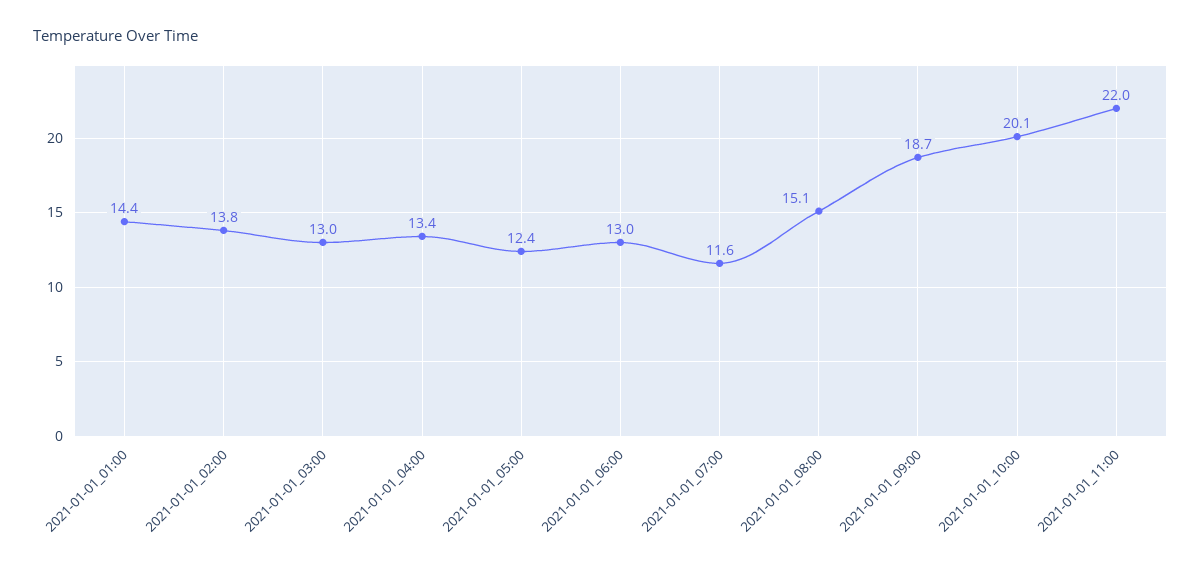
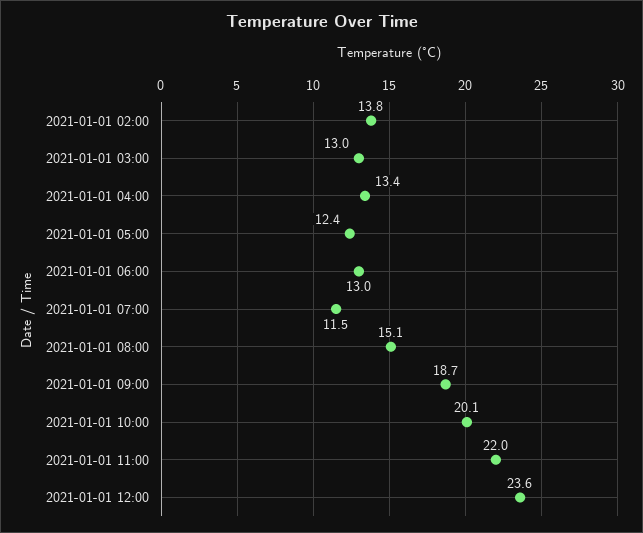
2021-01-01_01:00: 14.4 -> none
2021-01-01_07:00: 11.6 -> 11.5
2021-01-01 12:00: none -> 23.6

